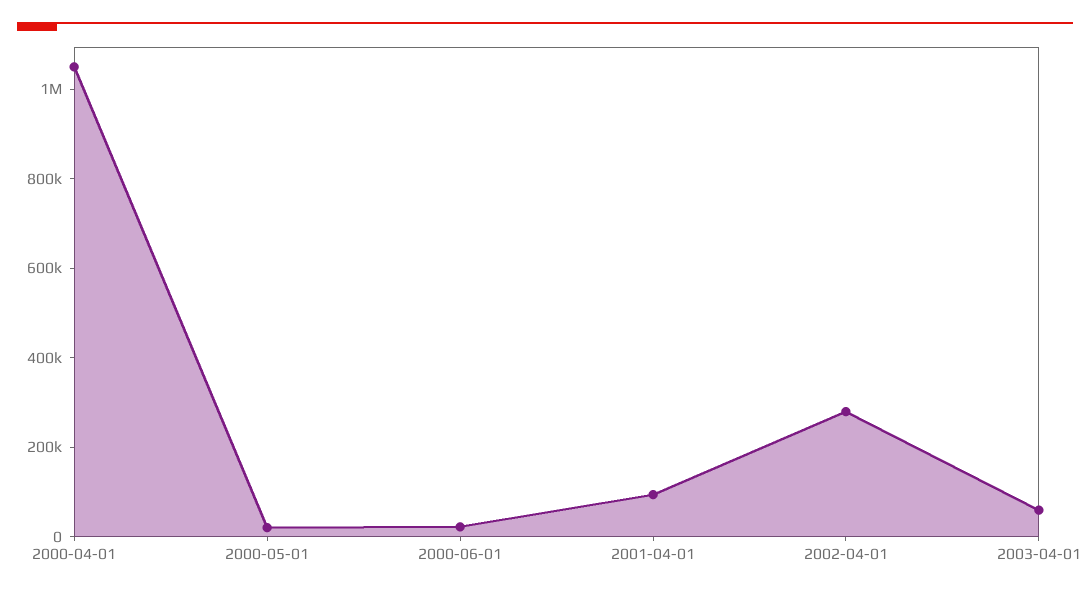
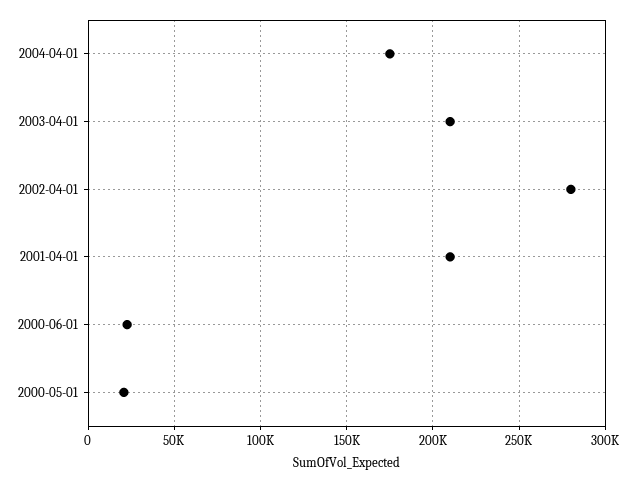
2000-04-01: 1050000 -> none
2001-04-01: 100000 -> 210000
2003-04-01: 50000 -> 210000
2004-04-01: none -> 175000

